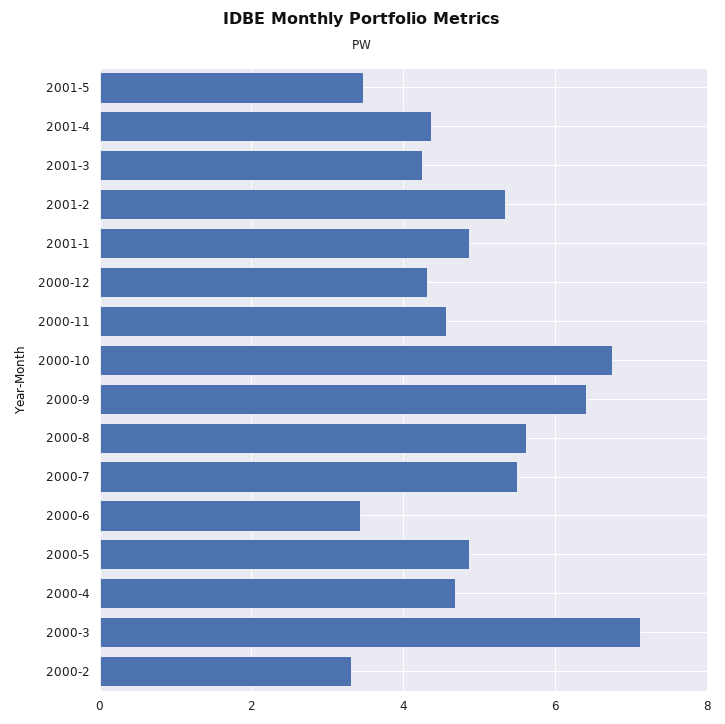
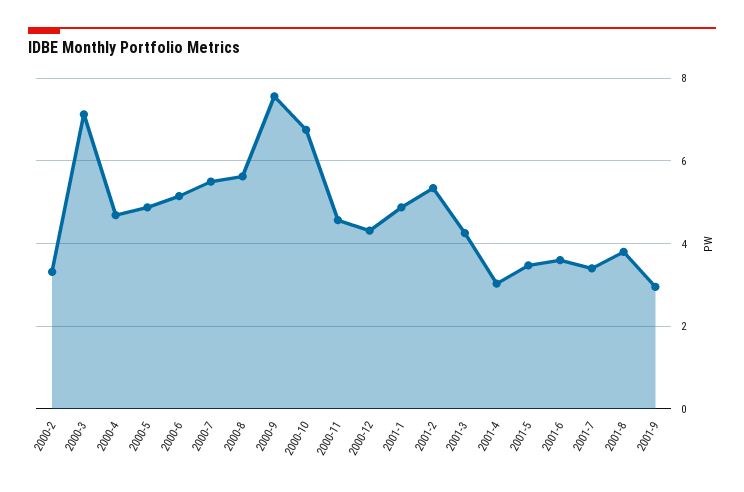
2001-4: 4.4 -> 3
2000-9: 6.4 -> 7.6
2000-6: 3.4 -> 5.2
2001-6: none -> 3.6
2001-7: none -> 3.4
2001-8: none -> 3.8
2001-9: none -> 3

